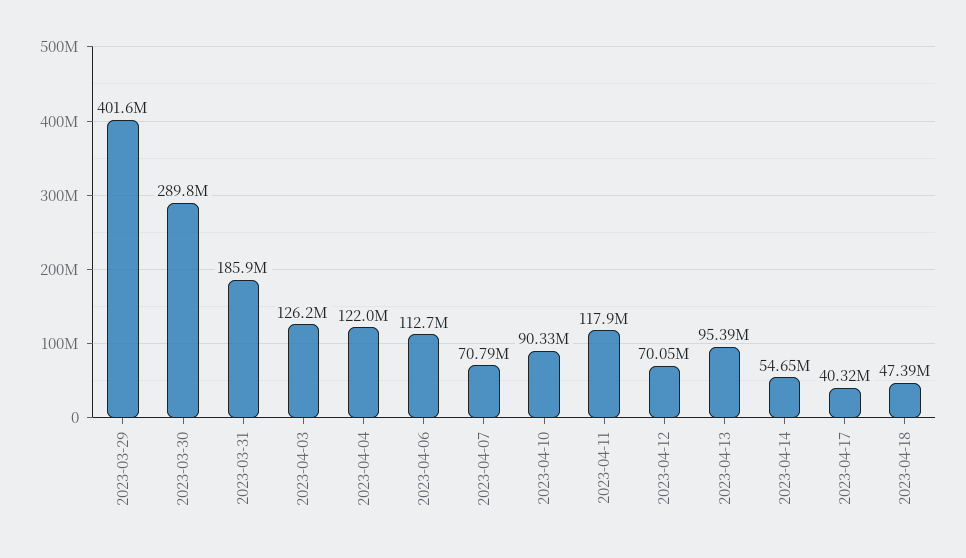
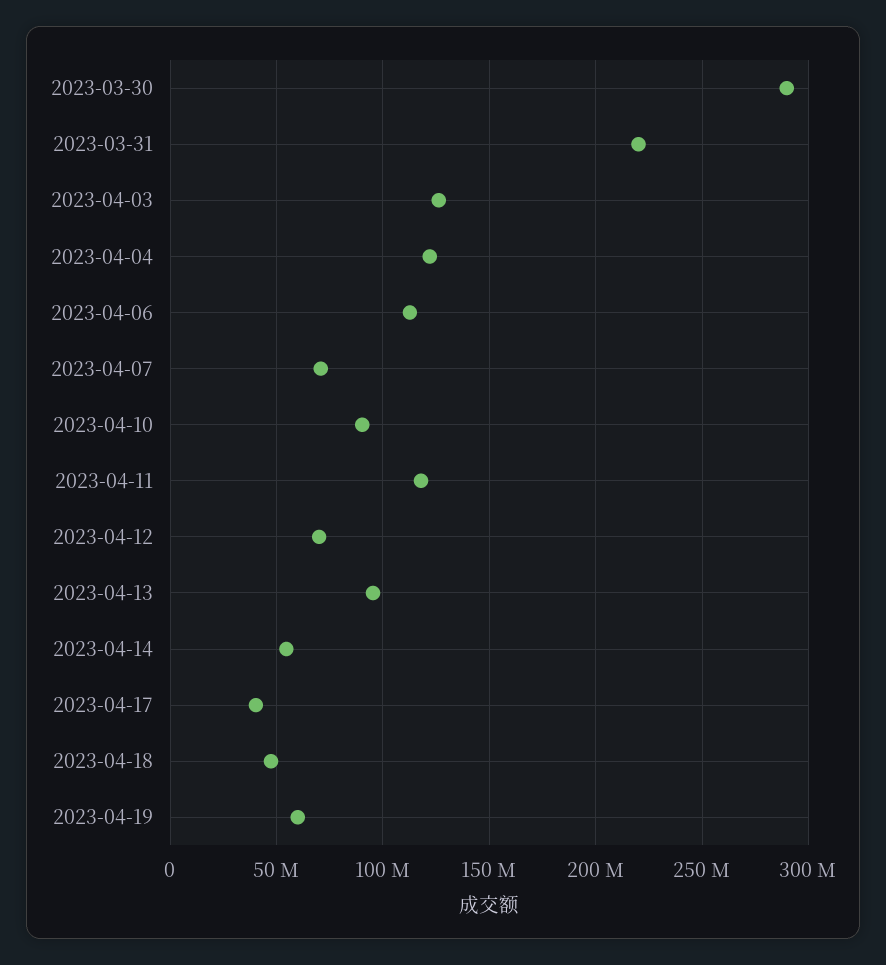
2023-03-29: 401600000 -> none
2023-03-31: 185900000 -> 220000000
2023-04-19: none -> 60000000

